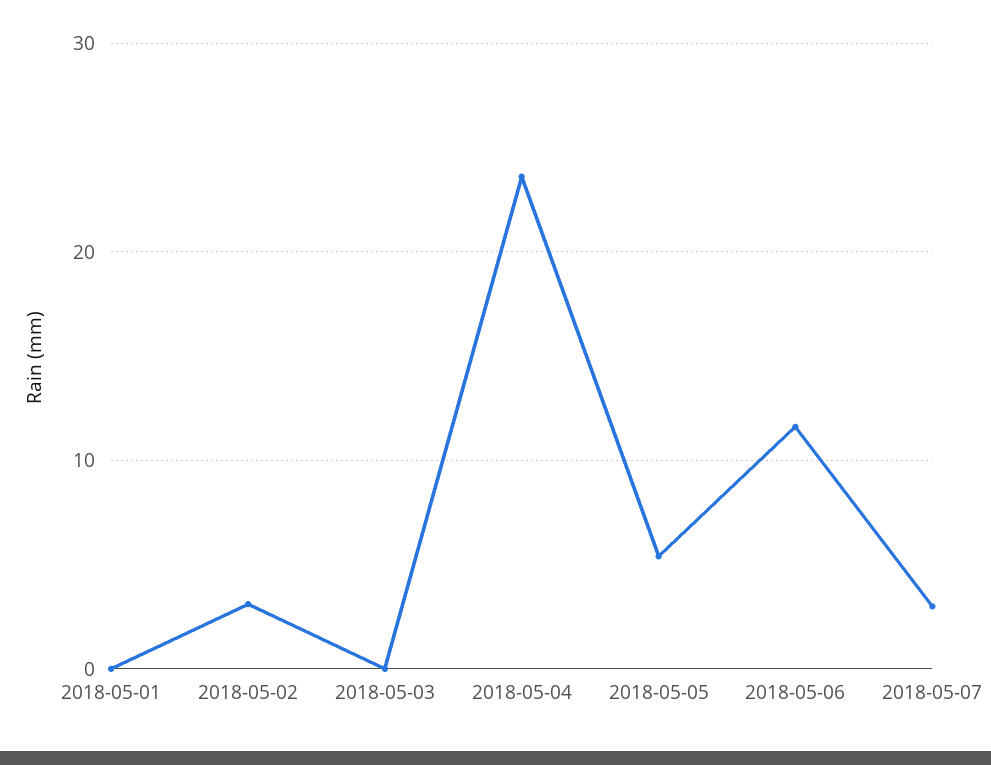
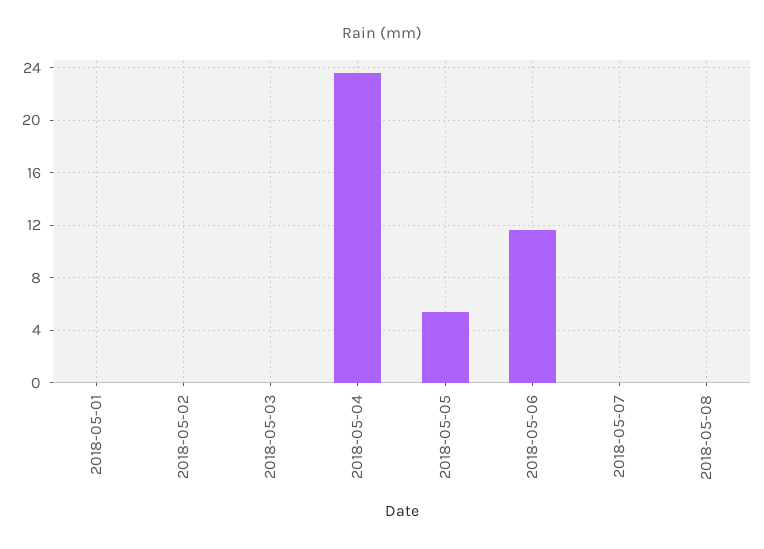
2018-05-02: 3 -> 0
2018-05-07: 3 -> 0
2018-05-08: none -> 0

